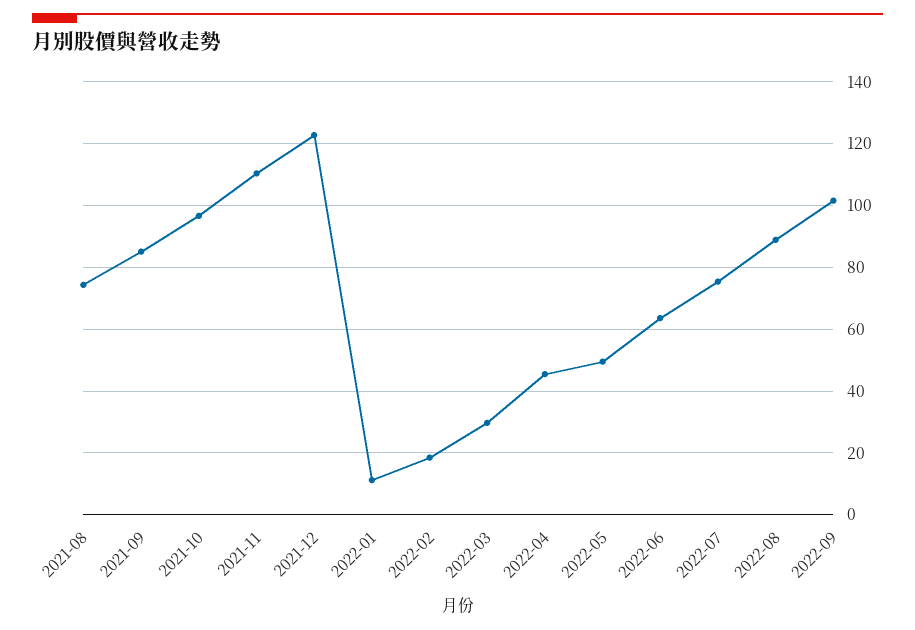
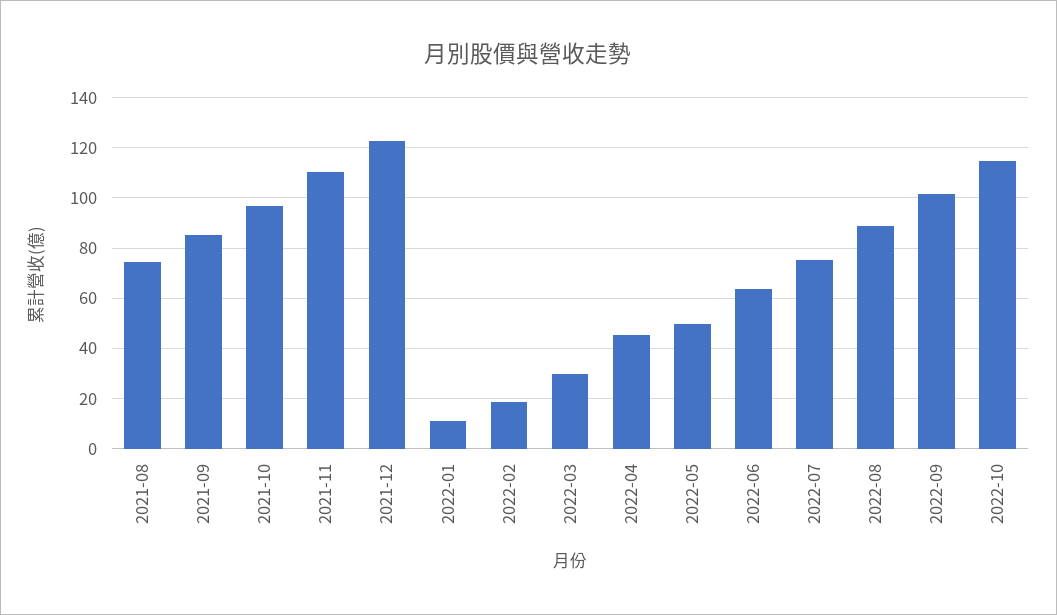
2022-10: none -> 115

